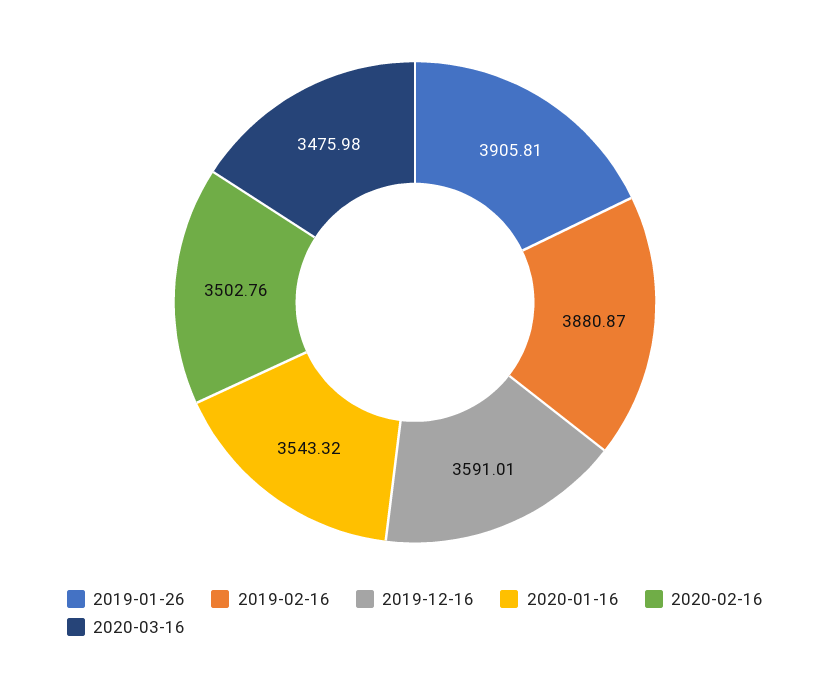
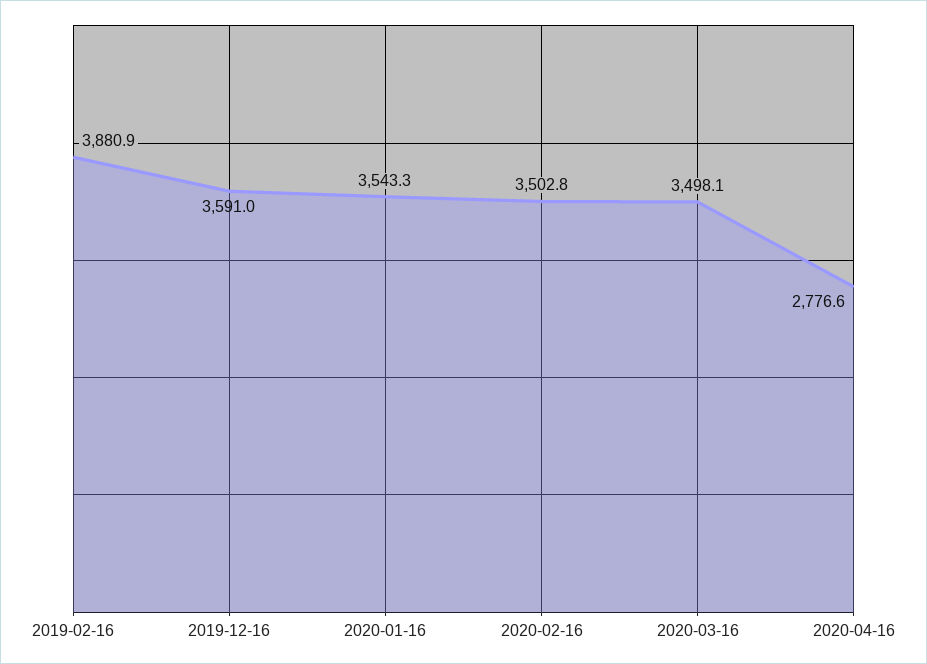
2019-01-26: 3905.81 -> none
2020-03-16: 3475.98 -> 3498.1
2020-04-16: none -> 2776.6

